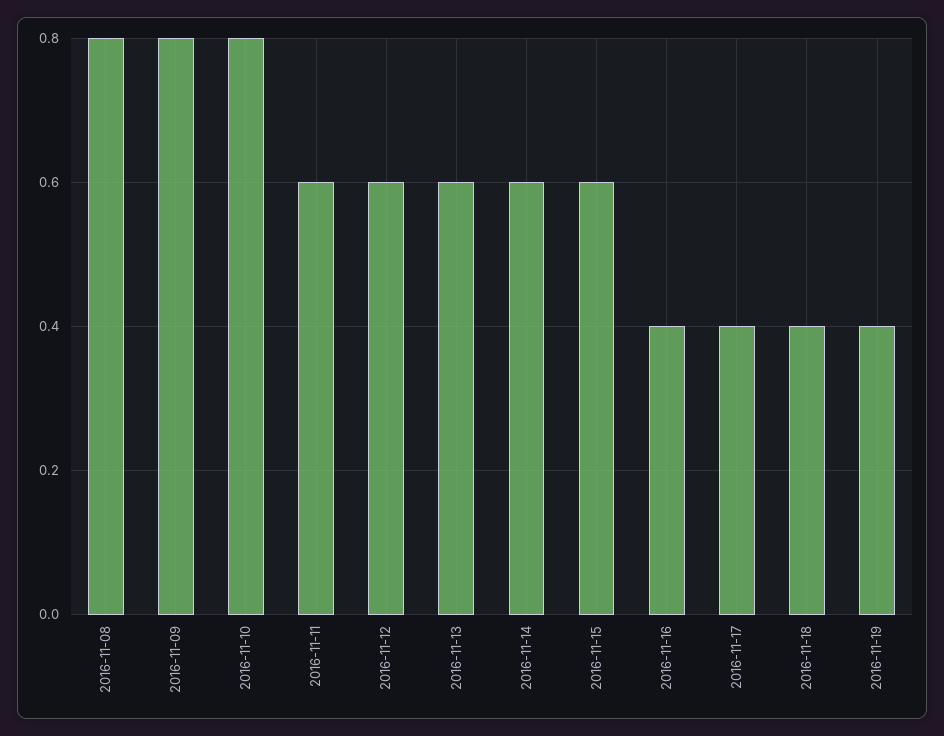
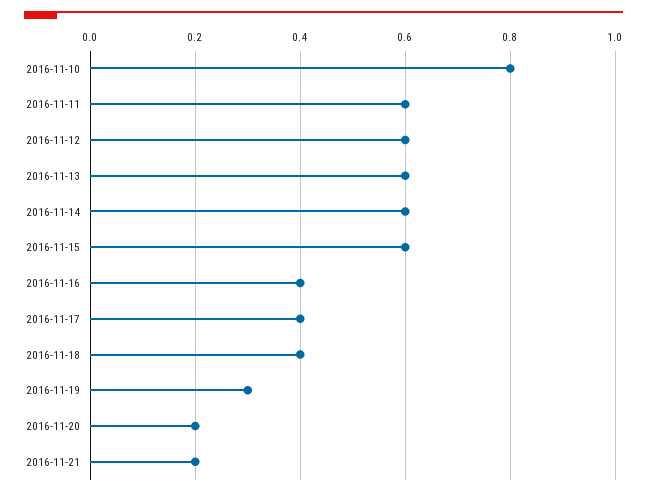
2016-11-08: 0.8 -> none
2016-11-09: 0.8 -> none
2016-11-19: 0.4 -> 0.3
2016-11-20: none -> 0.2
2016-11-21: none -> 0.2

